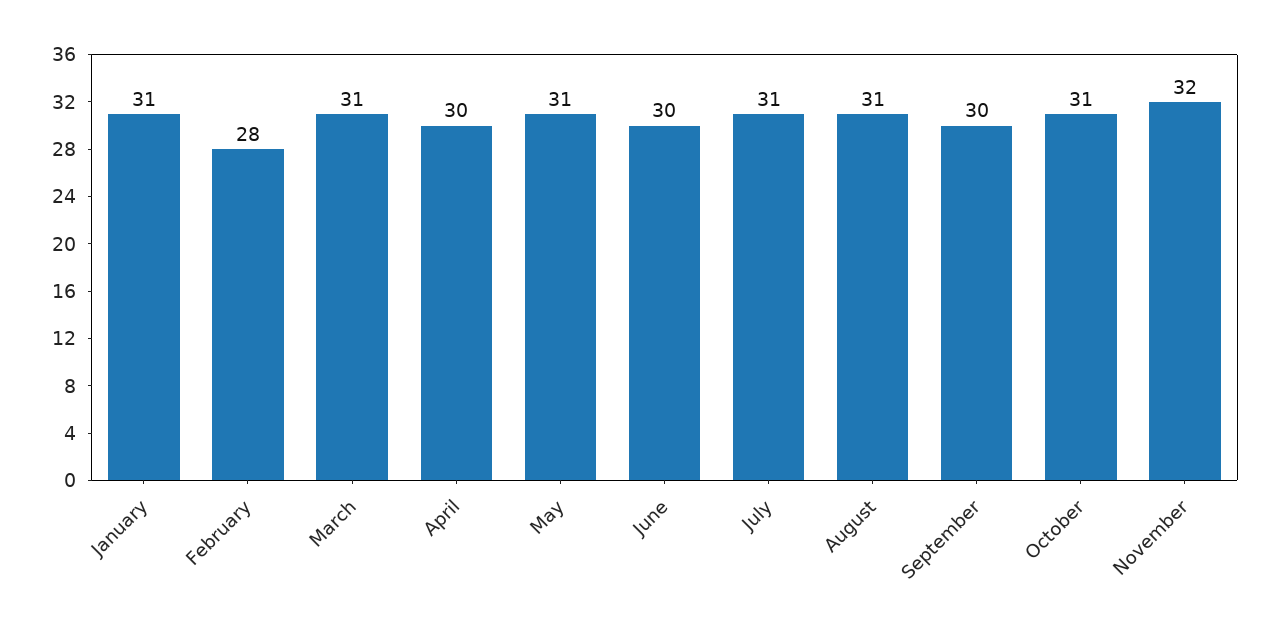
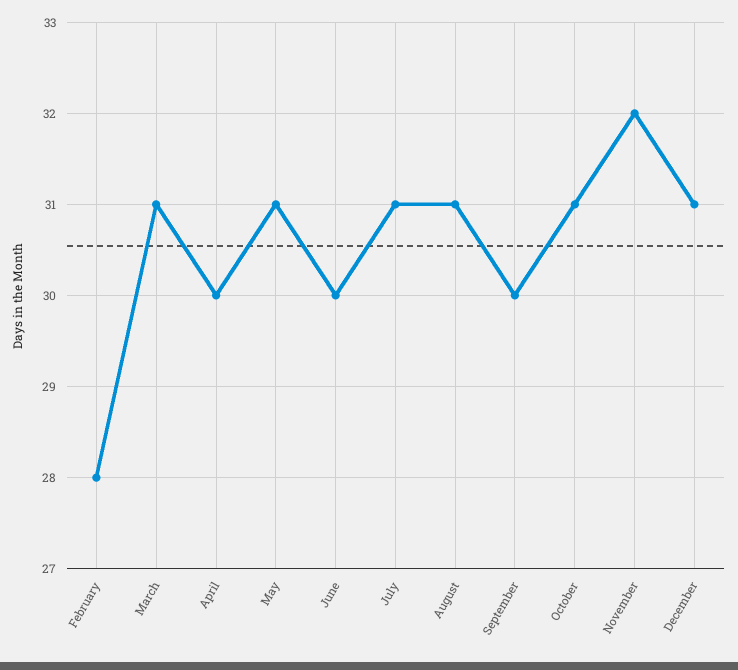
January: 31 -> none
December: none -> 31

